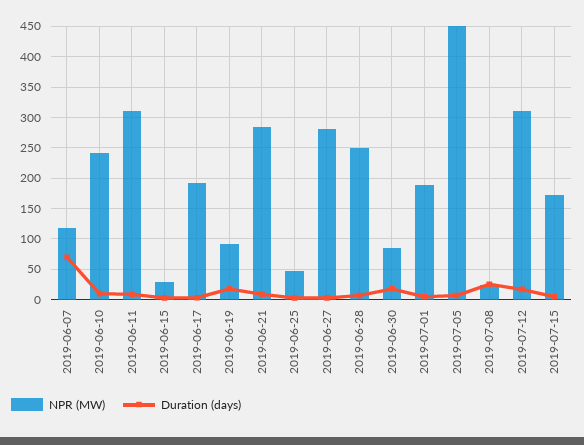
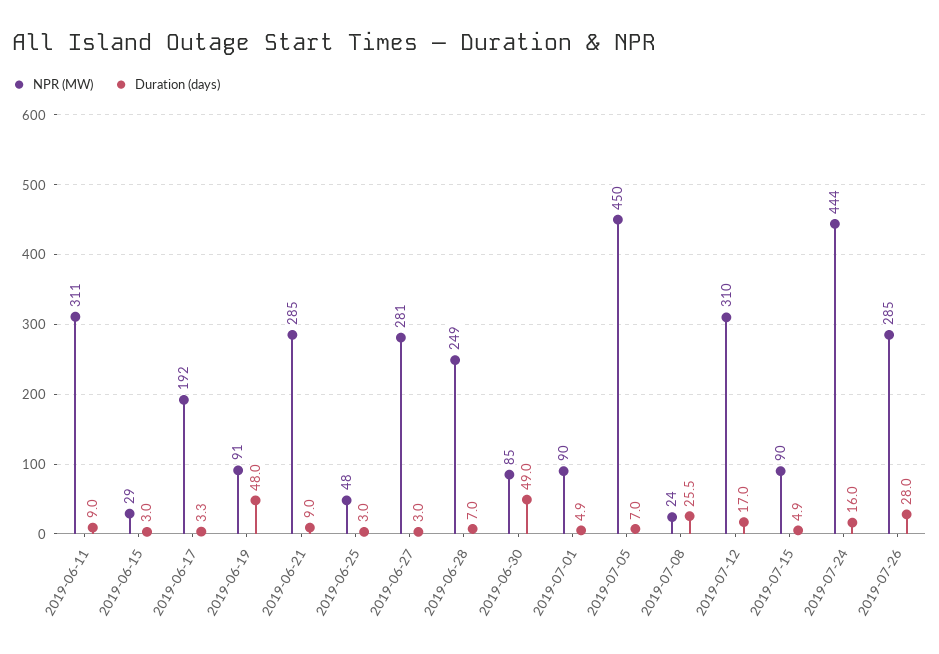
NPR (MW), 2019-06-07: 120 -> none
Duration (days), 2019-06-07: 70 -> none
NPR (MW), 2019-06-10: 240 -> none
Duration (days), 2019-06-10: 10 -> none
Duration (days), 2019-06-19: 20 -> 48
Duration (days), 2019-06-30: 20 -> 49
NPR (MW), 2019-07-01: 190 -> 90
NPR (MW), 2019-07-15: 170 -> 90
NPR (MW), 2019-07-24: none -> 444
Duration (days), 2019-07-24: none -> 16
NPR (MW), 2019-07-26: none -> 285
Duration (days), 2019-07-26: none -> 28

